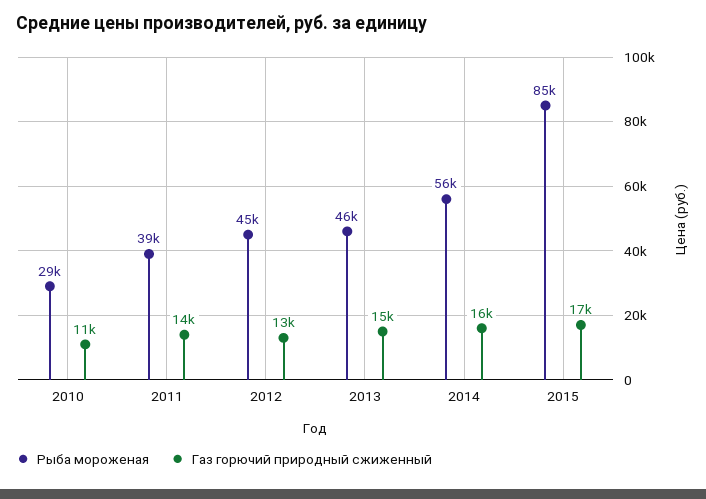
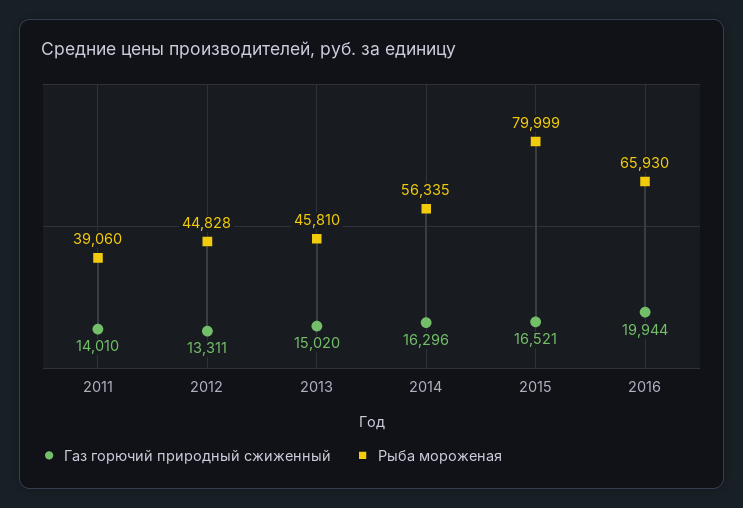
Рыба мороженая, 2010: 29000 -> none
Газ горючий природный сжиженный, 2010: 11000 -> none
Рыба мороженая, 2015: 85000 -> 79999
Газ горючий природный сжиженный, 2016: none -> 19944
Рыба мороженая, 2016: none -> 65930

